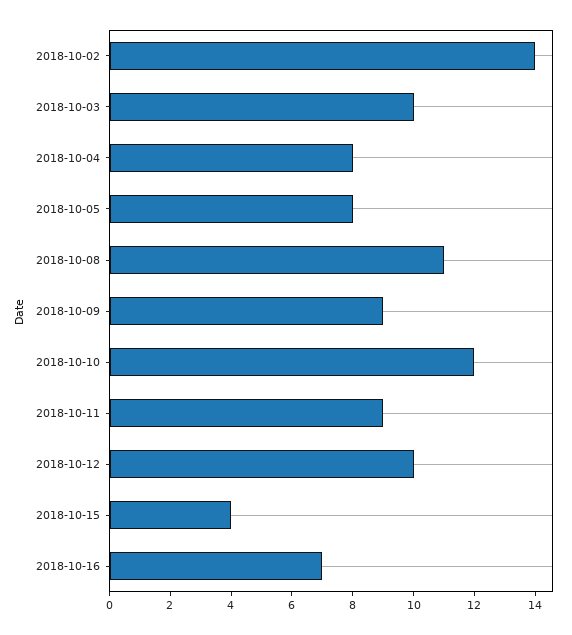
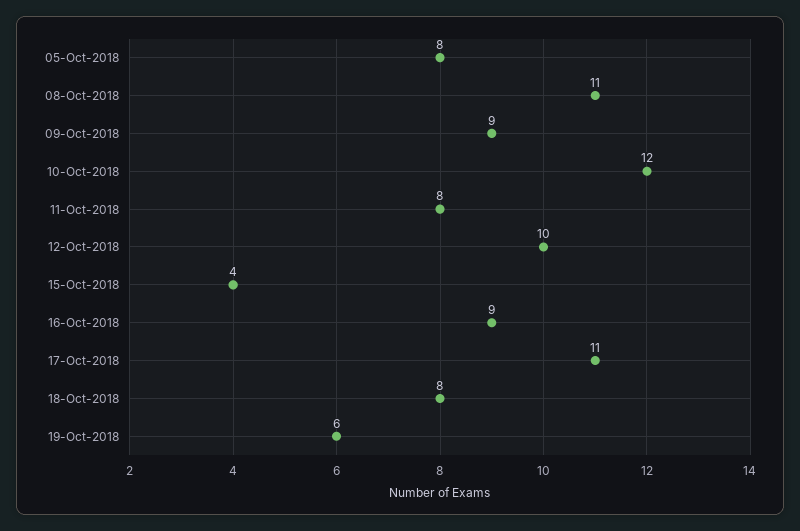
2018-10-02: 14 -> none
2018-10-03: 10 -> none
2018-10-04: 8 -> none
2018-10-11: 9 -> 8
2018-10-16: 7 -> 9
17-Oct-2018: none -> 11
18-Oct-2018: none -> 8
19-Oct-2018: none -> 6

